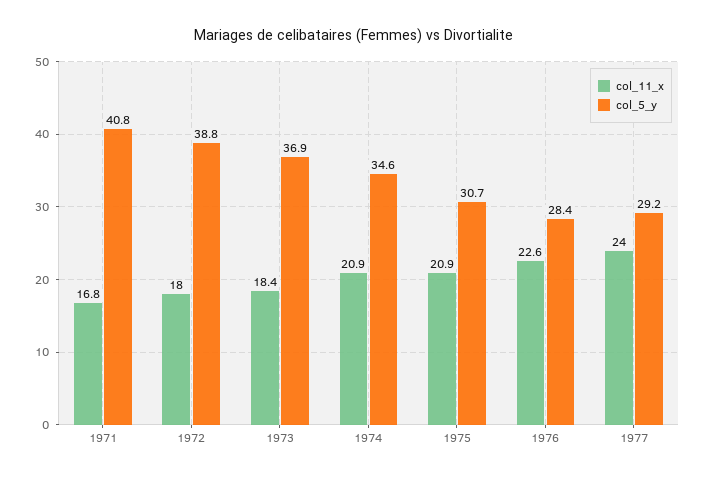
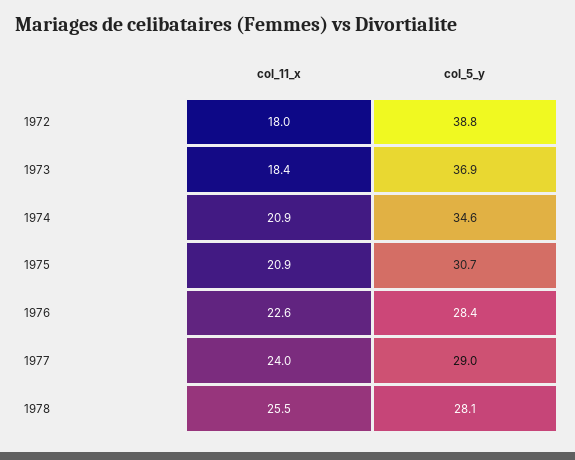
col_11_x, 1971: 16.8 -> none
col_5_y, 1971: 40.8 -> none
col_5_y, 1977: 29.2 -> 29
col_11_x, 1978: none -> 25.5
col_5_y, 1978: none -> 28.1

